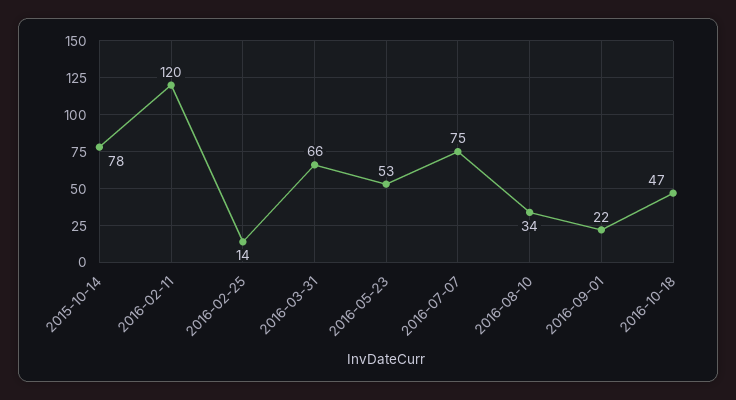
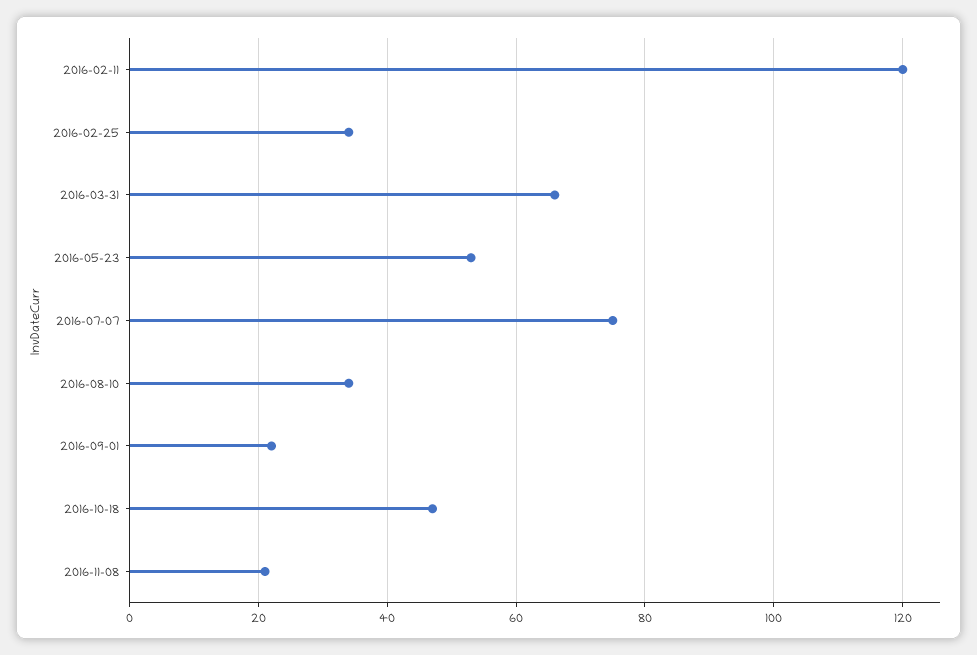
2015-10-14: 78 -> none
2016-02-25: 14 -> 35
2016-11-08: none -> 20

